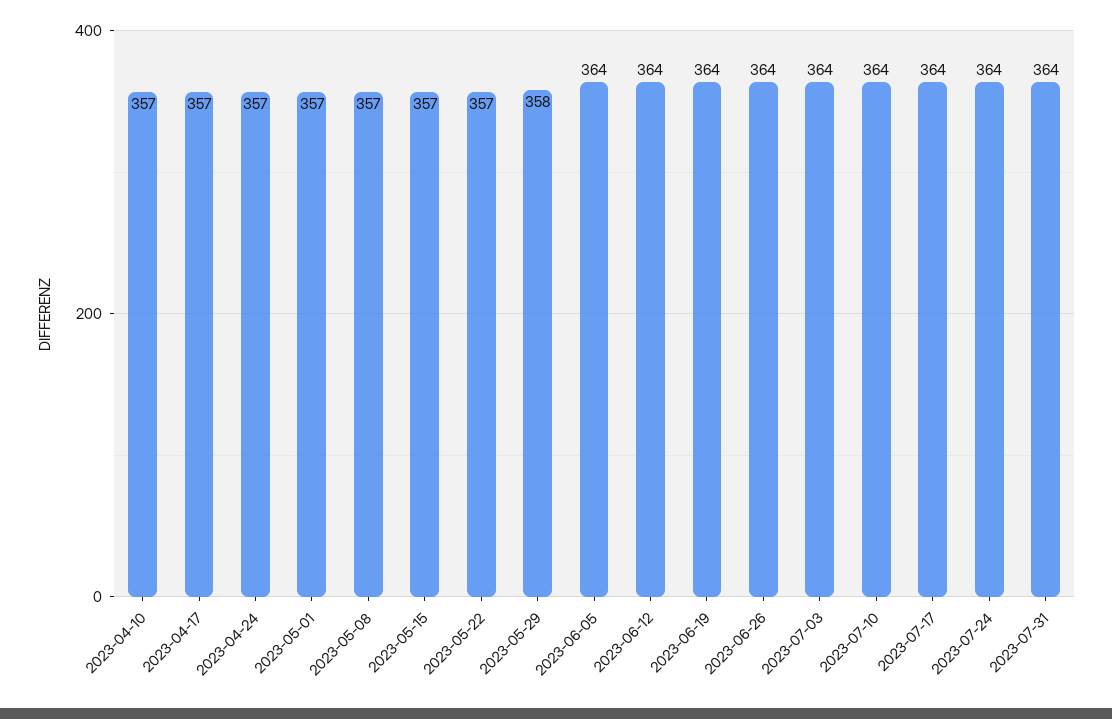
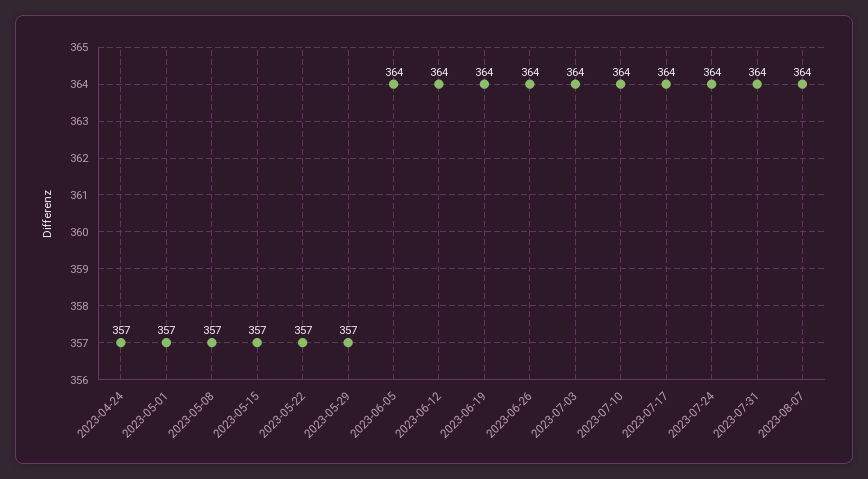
2023-04-10: 357 -> none
2023-04-17: 357 -> none
2023-05-29: 358 -> 357
2023-08-07: none -> 364

